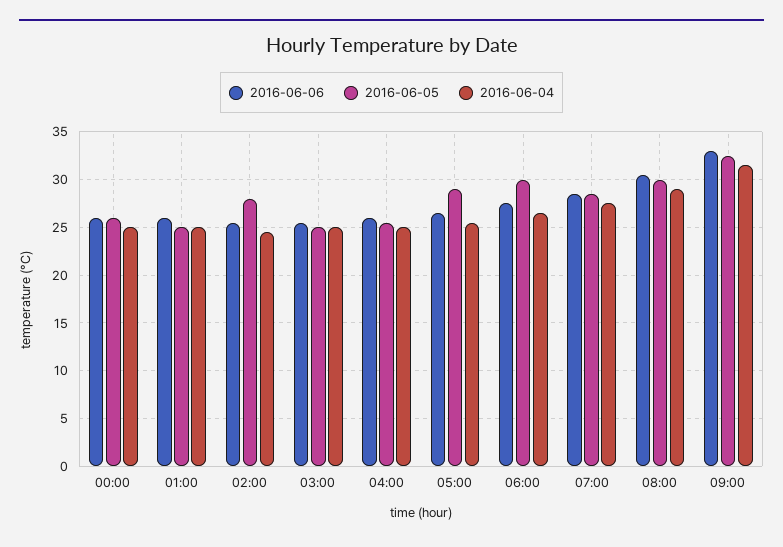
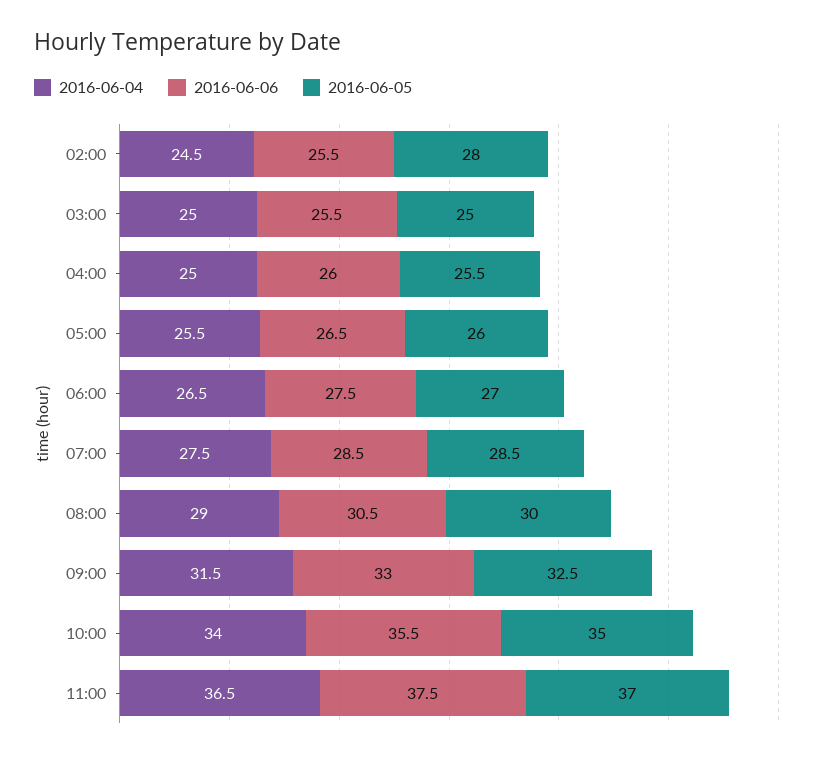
2016-06-06, 00:00: 26 -> none
2016-06-05, 00:00: 26 -> none
2016-06-04, 00:00: 25 -> none
2016-06-06, 01:00: 26 -> none
2016-06-05, 01:00: 25 -> none
2016-06-04, 01:00: 25 -> none
2016-06-05, 05:00: 29 -> 26
2016-06-05, 06:00: 30 -> 27
2016-06-04, 10:00: none -> 34
2016-06-06, 10:00: none -> 35.5
2016-06-05, 10:00: none -> 35
2016-06-04, 11:00: none -> 36.5
2016-06-06, 11:00: none -> 37.5
2016-06-05, 11:00: none -> 37

